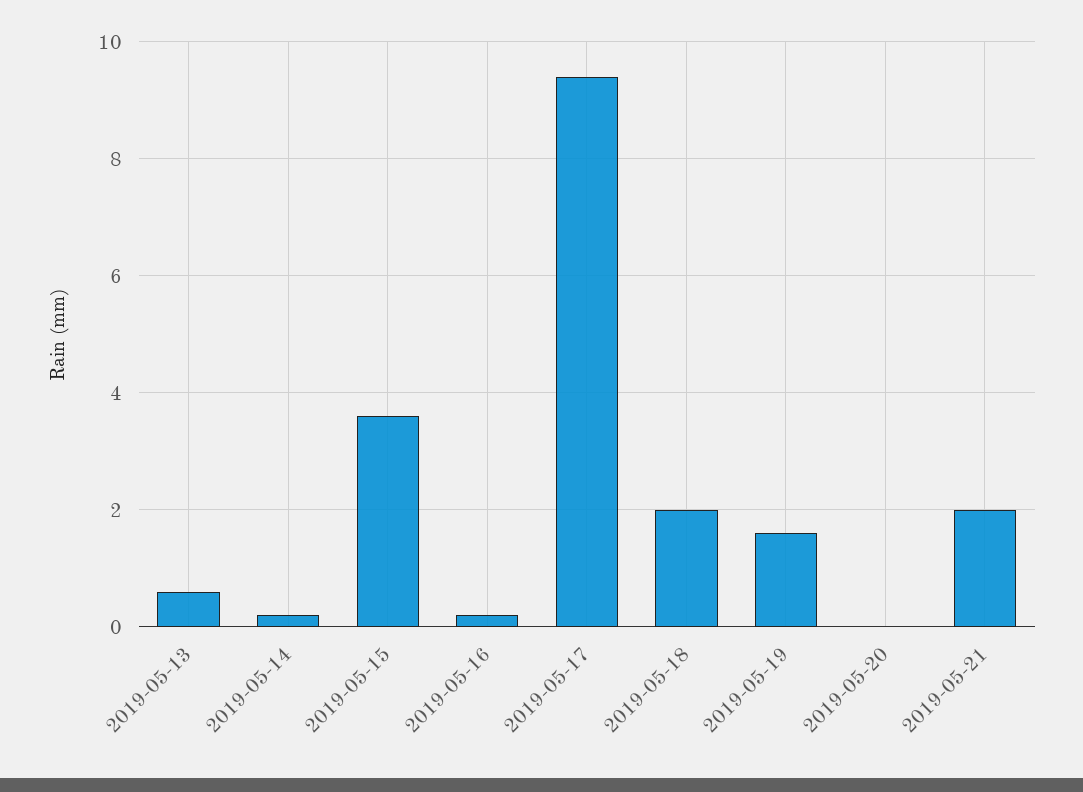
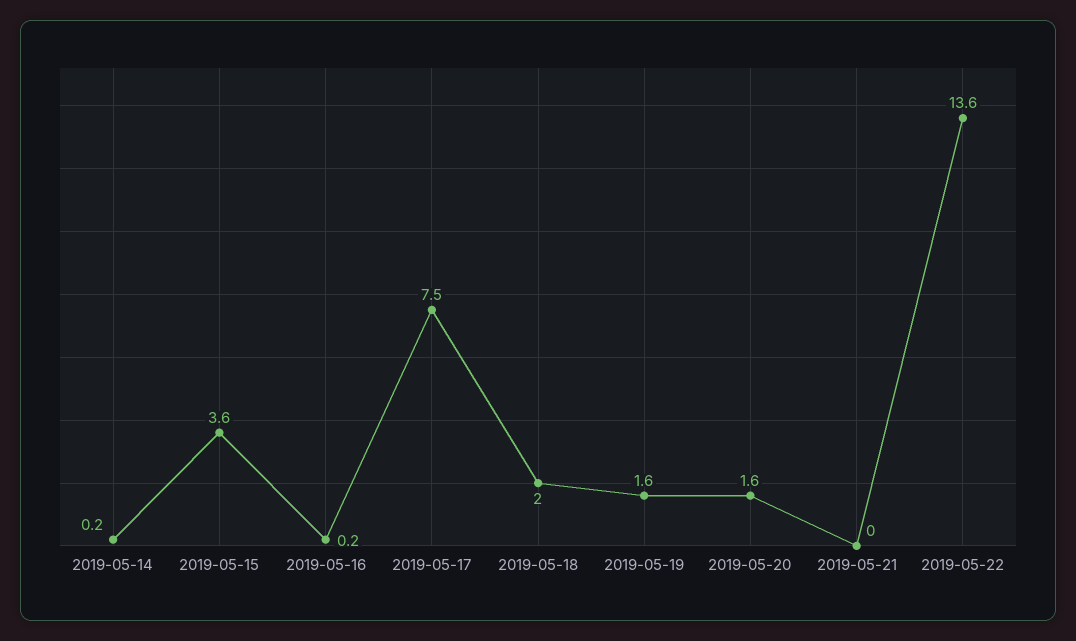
2019-05-13: 0.5 -> none
2019-05-17: 9.5 -> 7.5
2019-05-20: 0 -> 1.6
2019-05-21: 2 -> 0
2019-05-22: none -> 13.6

